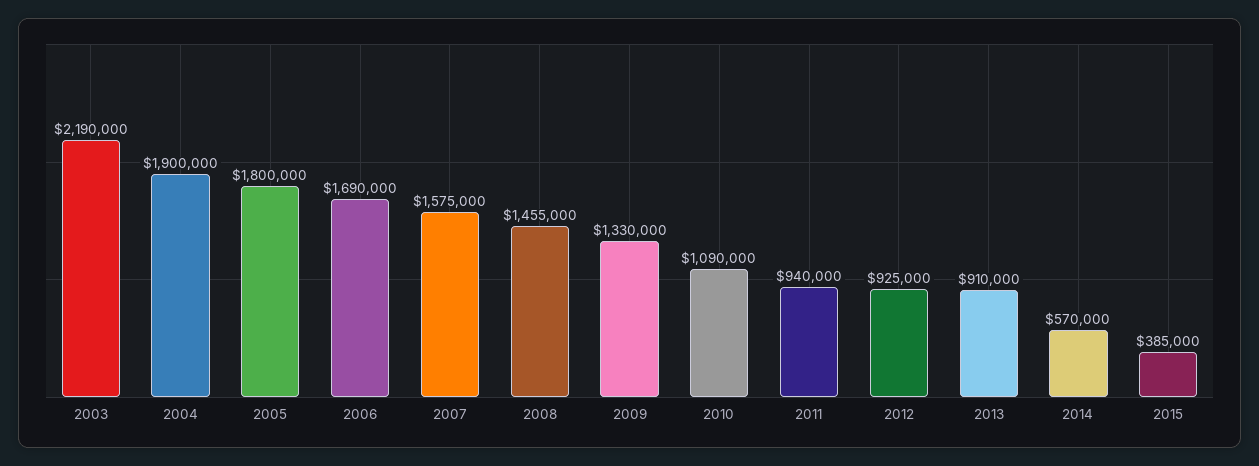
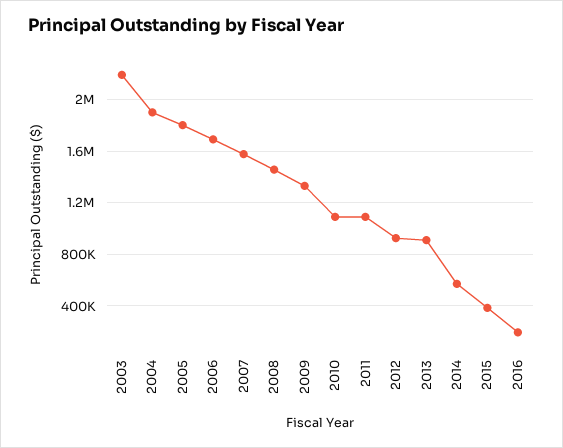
2011: 940000 -> 1100000
2016: none -> 200000

